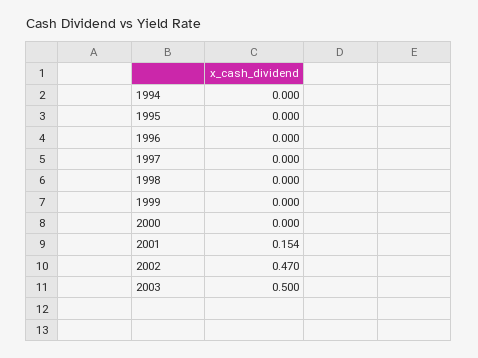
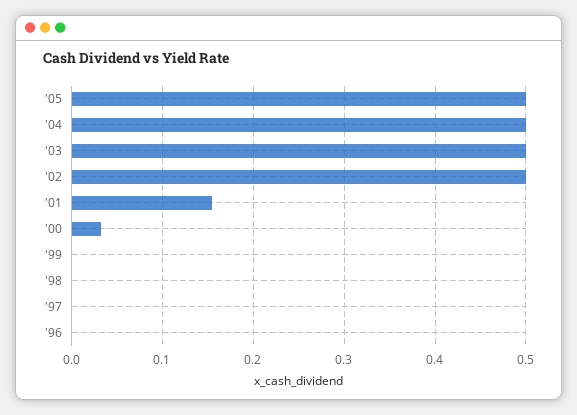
1994: 0 -> none
1995: 0 -> none
2000: 0 -> 0.03
2002: 0.47 -> 0.5
'05: none -> 0.5
'04: none -> 0.5

